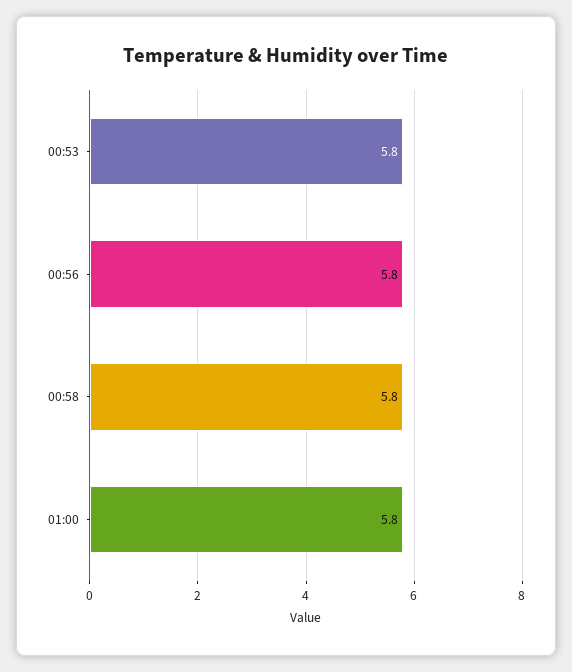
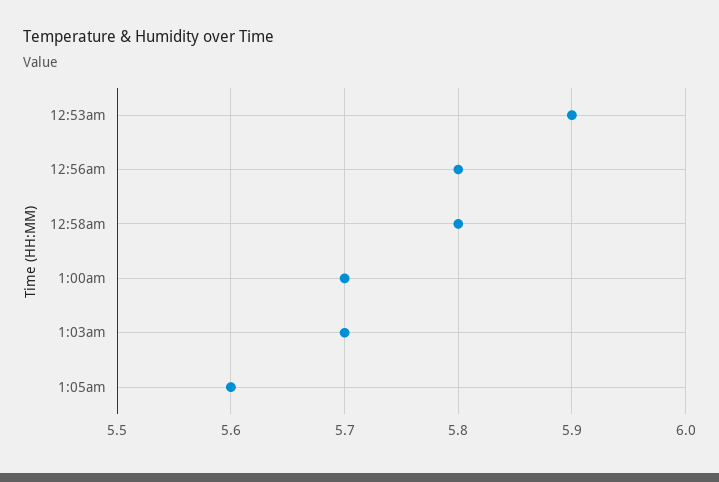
00:53: 5.8 -> 5.9
01:00: 5.8 -> 5.7
1:03am: none -> 5.7
1:05am: none -> 5.6

